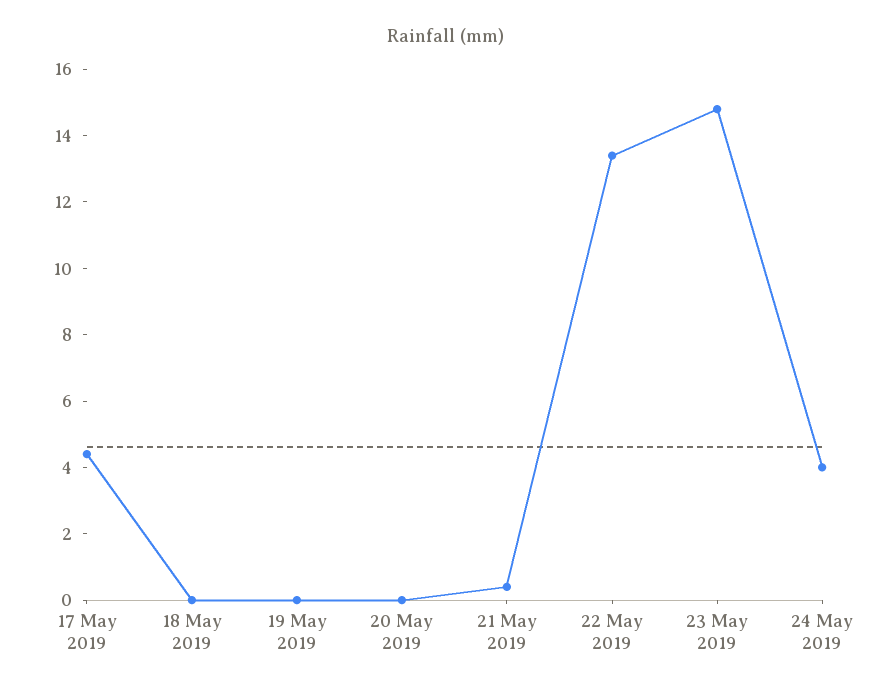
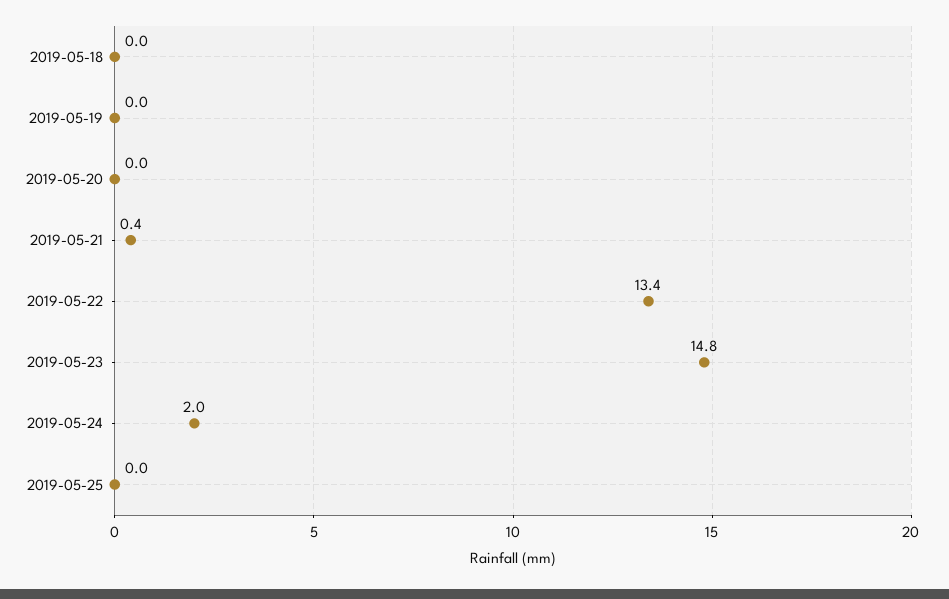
17 May 2019: 4.5 -> none
24 May 2019: 4 -> 2
2019-05-25: none -> 0

